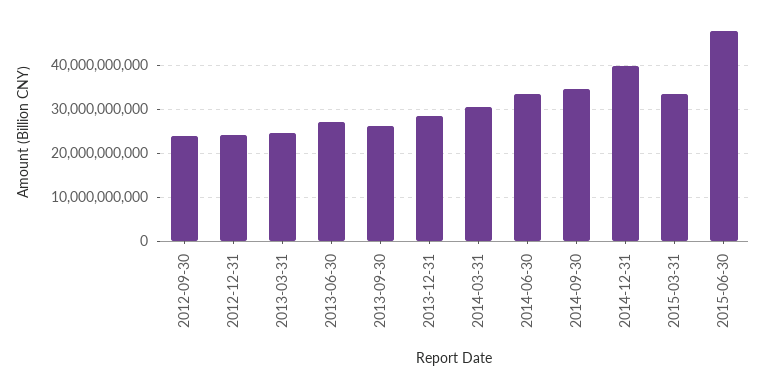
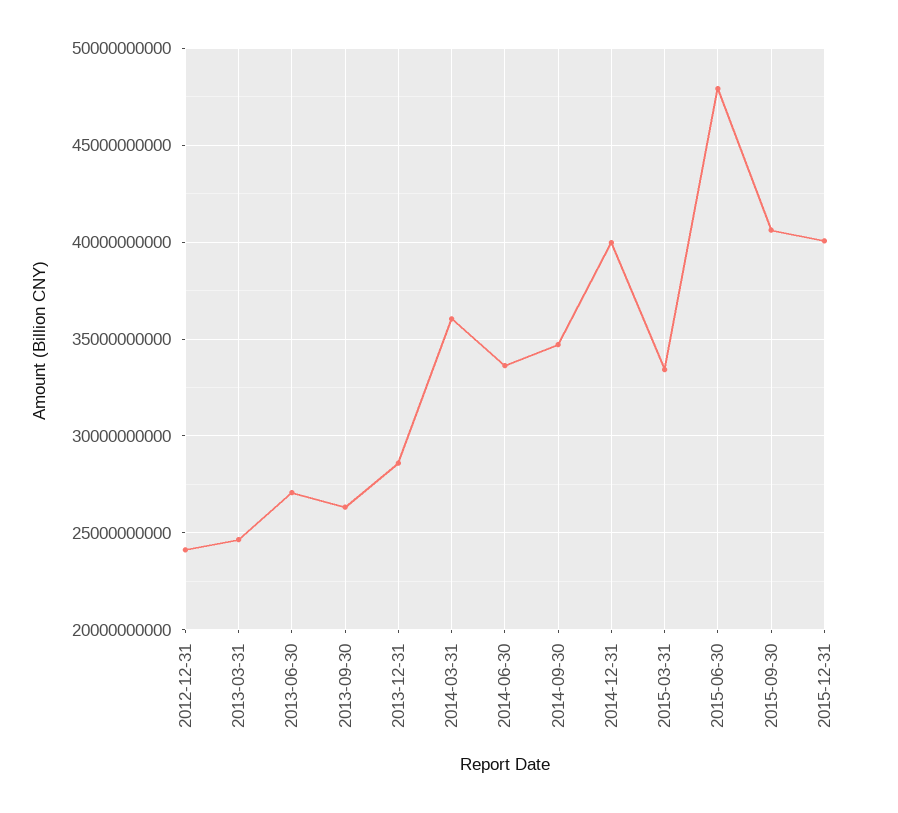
2012-09-30: 24000000000 -> none
2014-03-31: 30000000000 -> 36000000000
2015-09-30: none -> 40500000000
2015-12-31: none -> 40000000000

